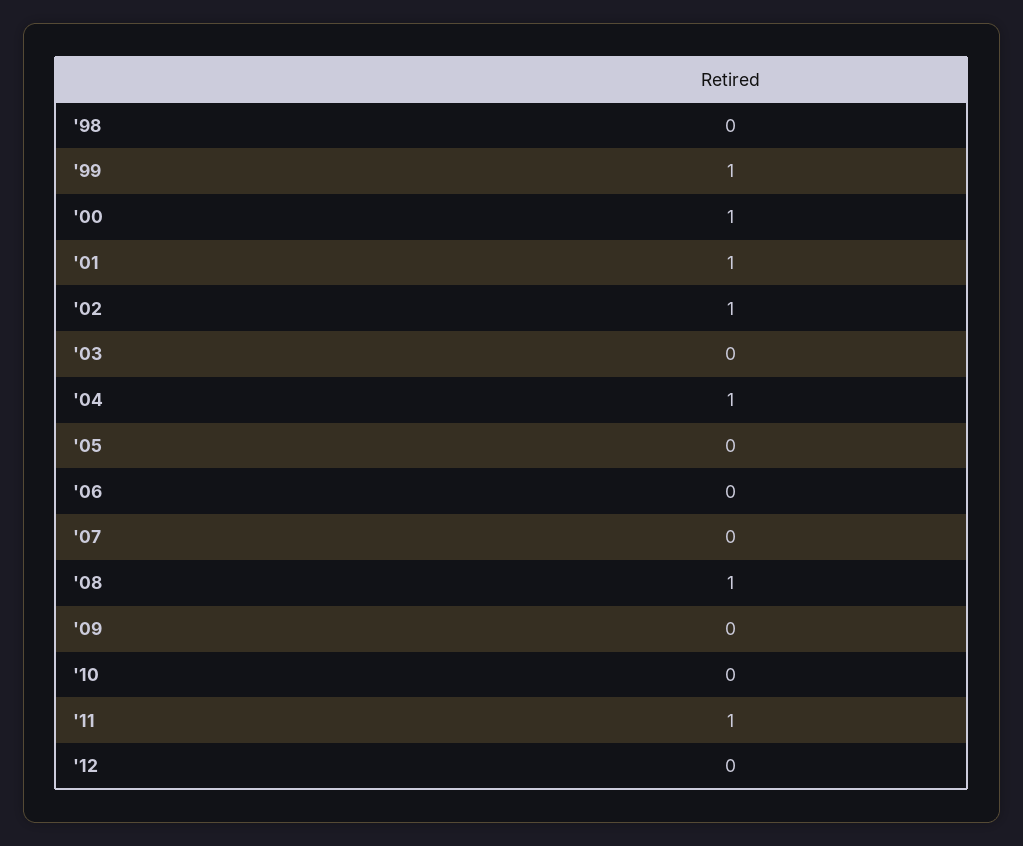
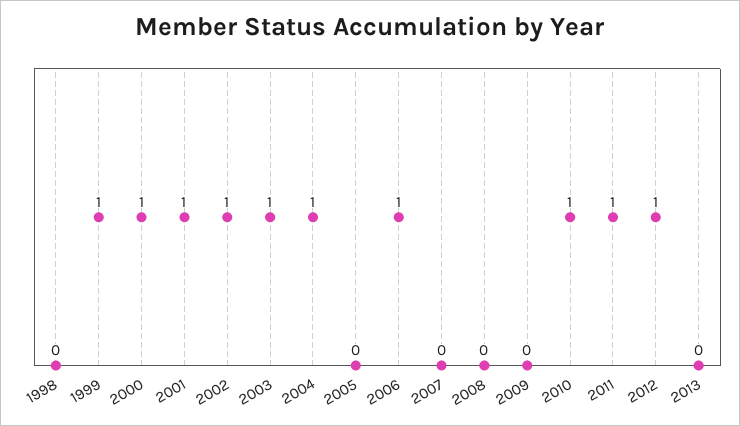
'03: 0 -> 1
'06: 0 -> 1
'08: 1 -> 0
'10: 0 -> 1
'12: 0 -> 1
2013: none -> 0

